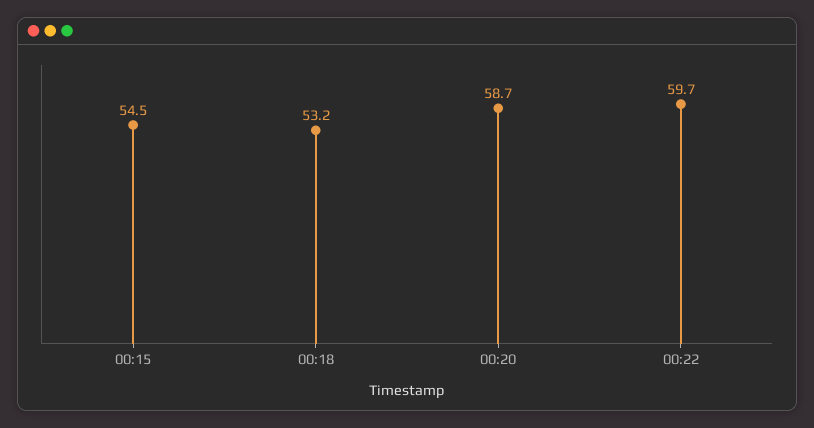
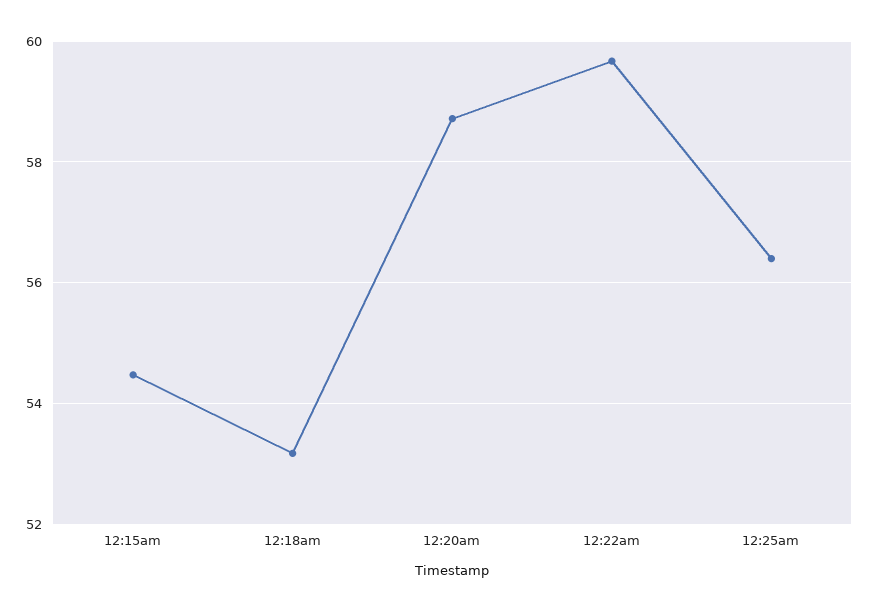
12:25am: none -> 56.4

